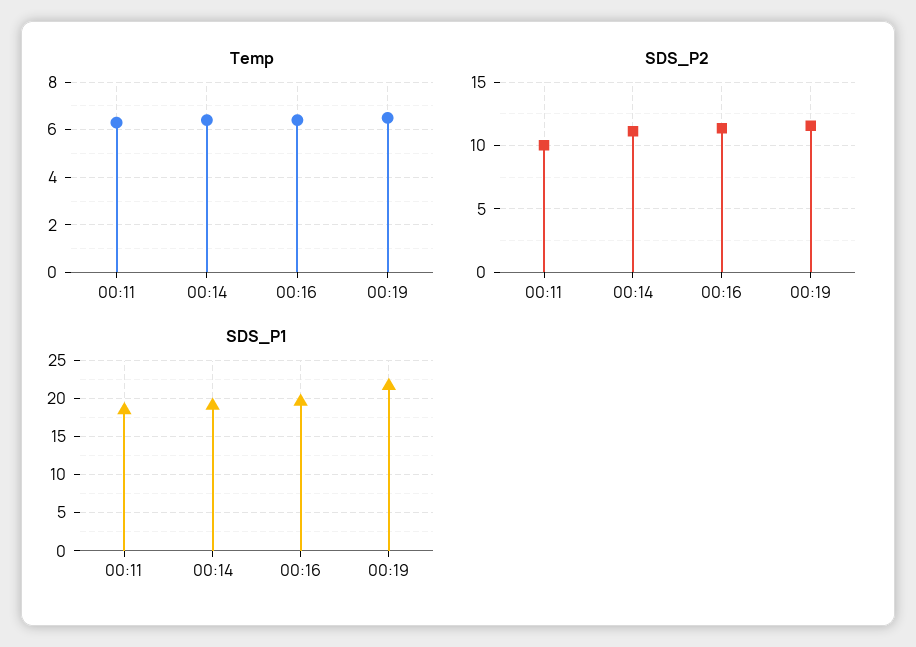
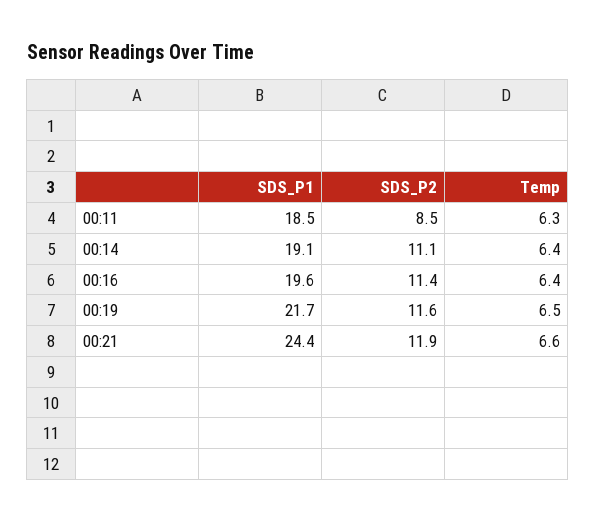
SDS_P2, 00:11: 10 -> 8.5
SDS_P1, 00:21: none -> 24.4
SDS_P2, 00:21: none -> 11.9
Temp, 00:21: none -> 6.6

